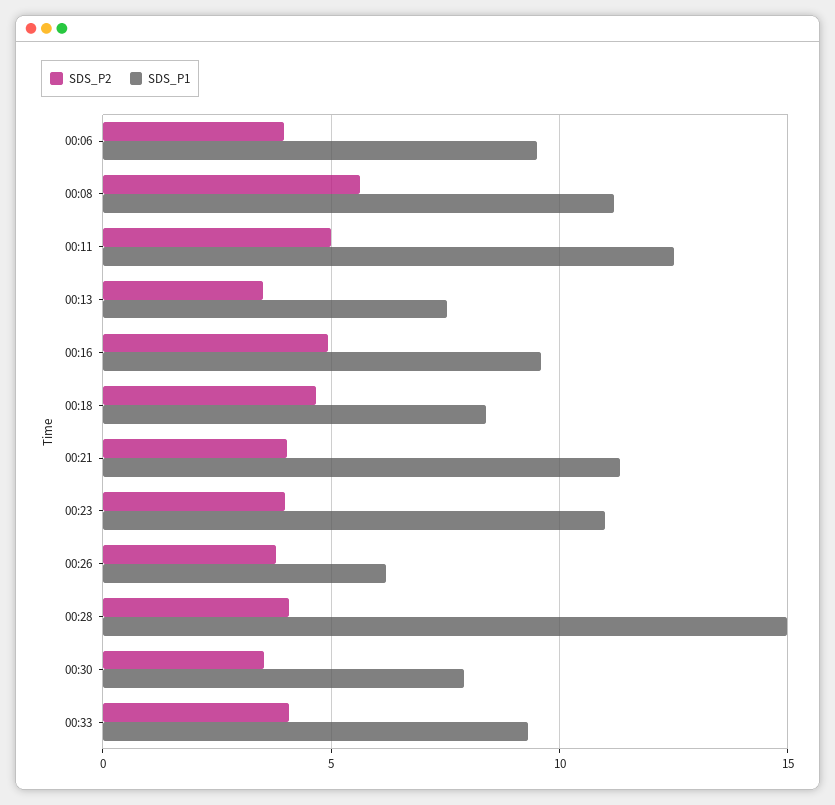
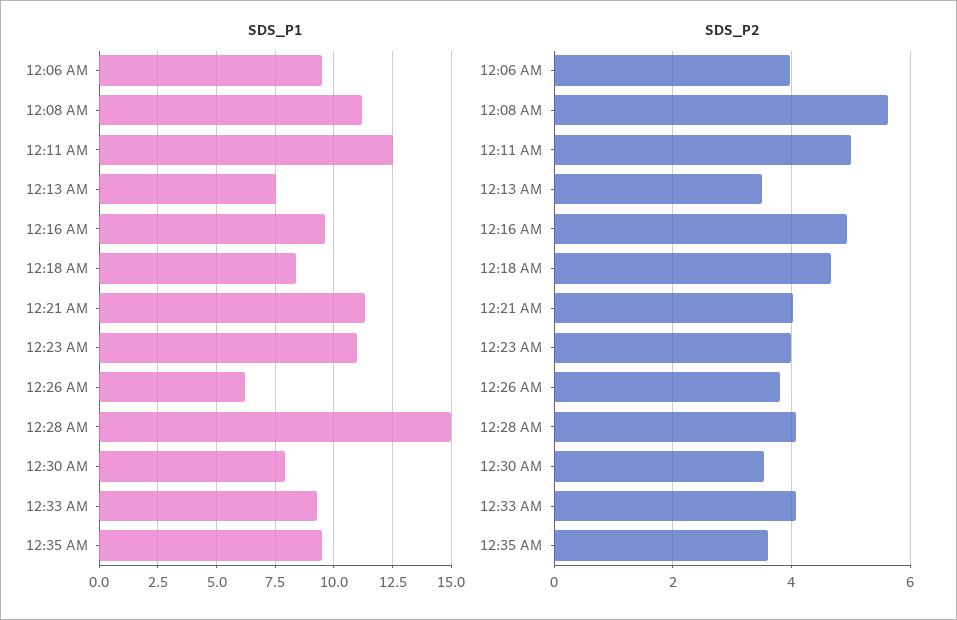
SDS_P1, 12:35 AM: none -> 9.5
SDS_P2, 12:35 AM: none -> 3.6

